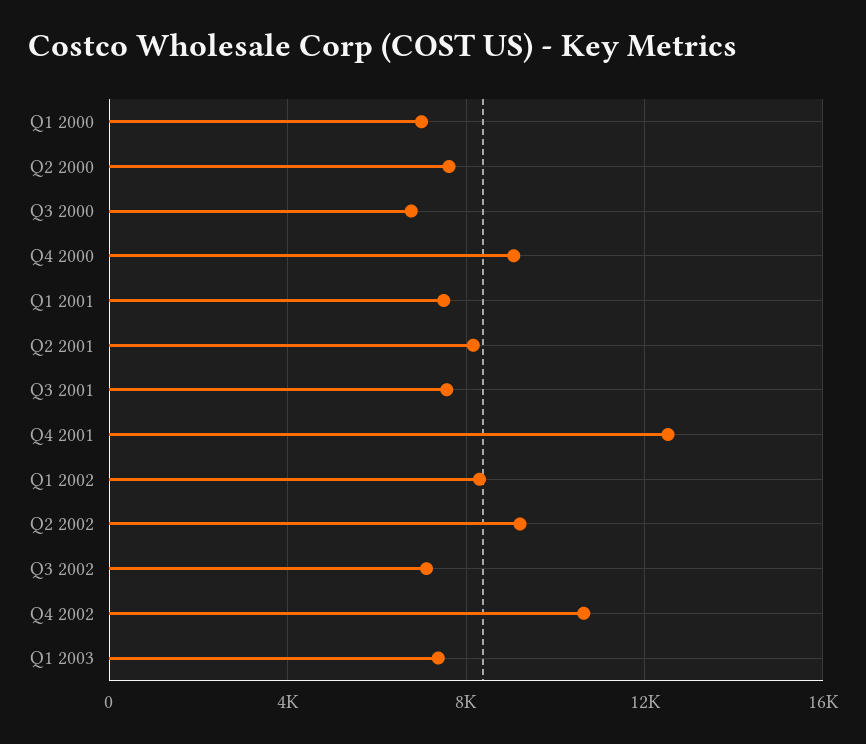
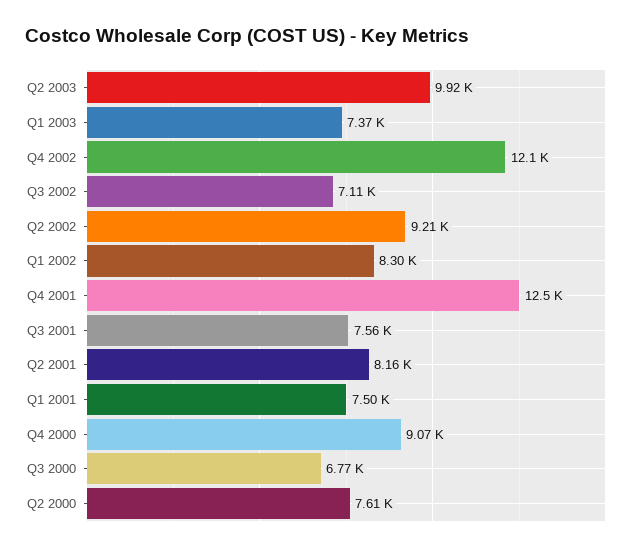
Q1 2000: 7000 -> none
Q4 2002: 10500 -> 12100
Q2 2003: none -> 9920

